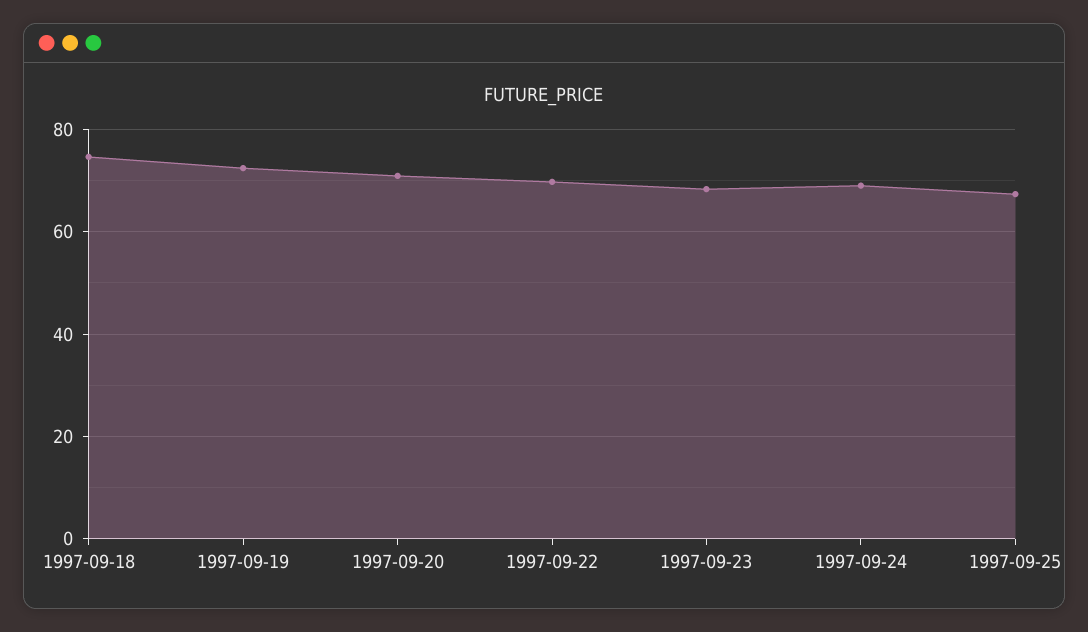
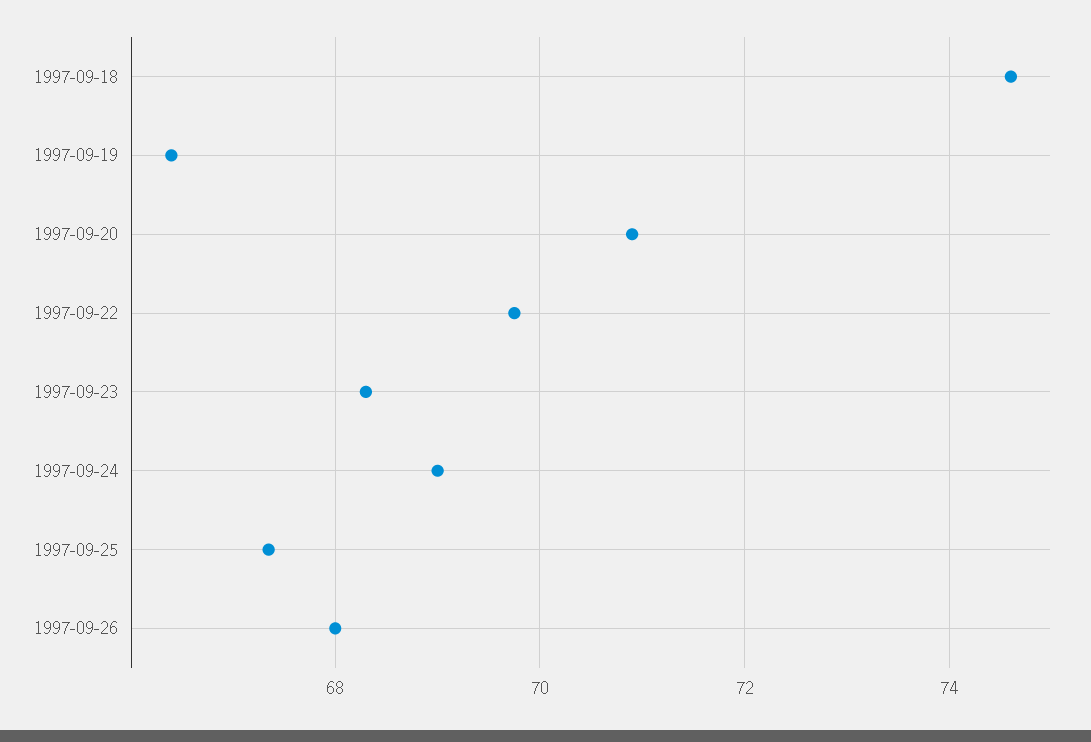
1997-09-19: 72 -> 66.4
1997-09-26: none -> 68

